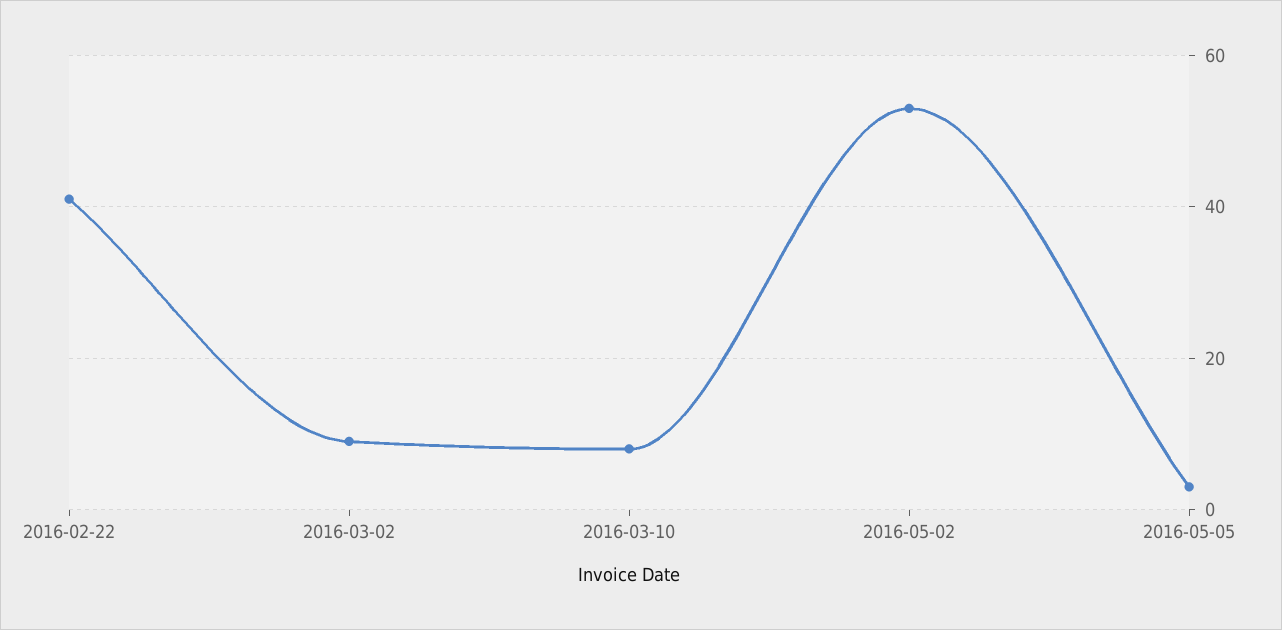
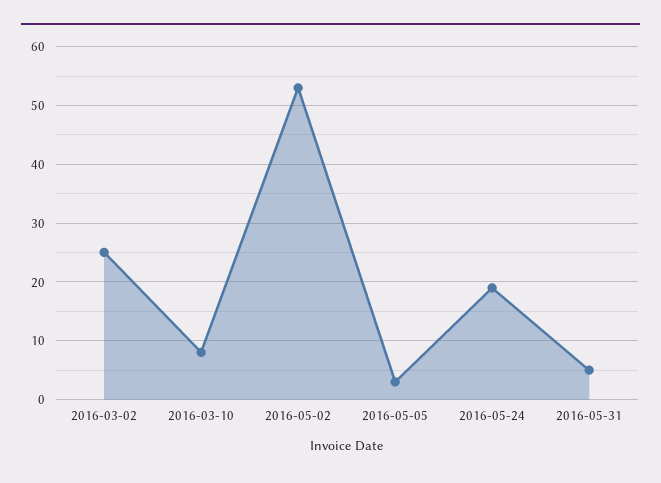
2016-02-22: 40 -> none
2016-03-02: 10 -> 25
2016-05-24: none -> 20
2016-05-31: none -> 5

